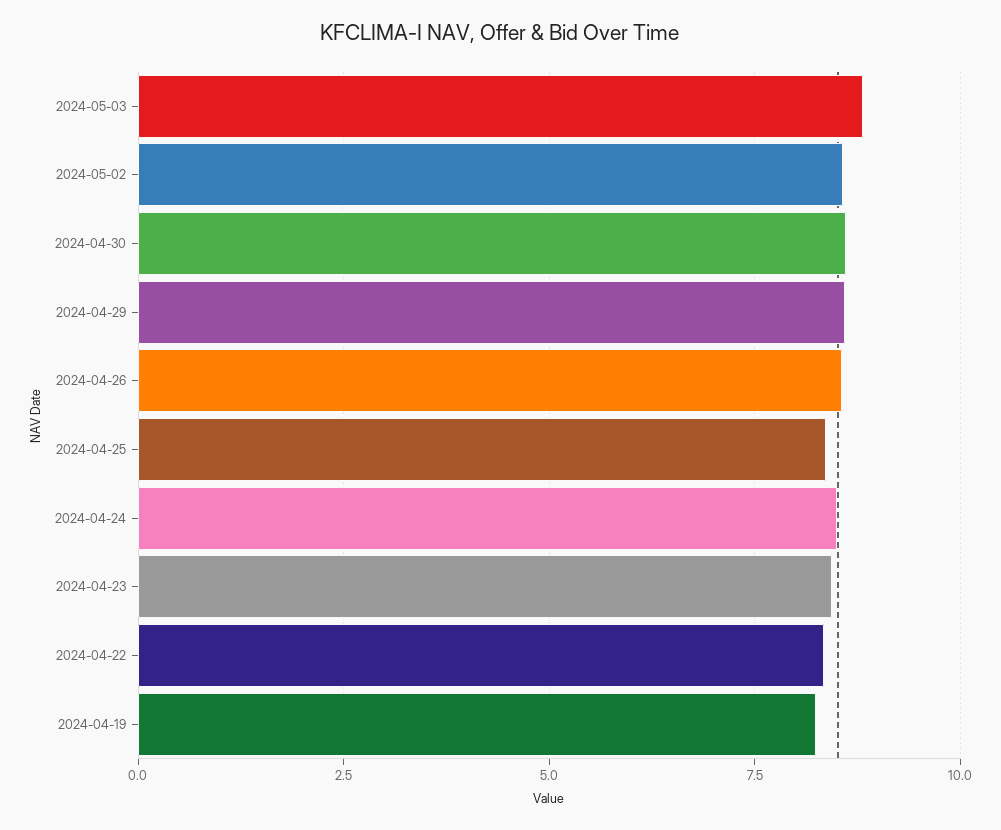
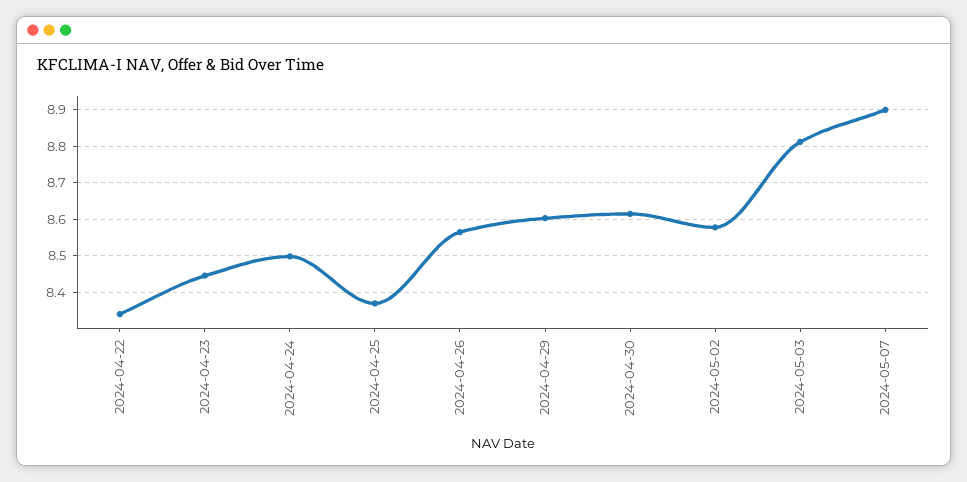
2024-04-19: 8.25 -> none
2024-05-07: none -> 8.9

